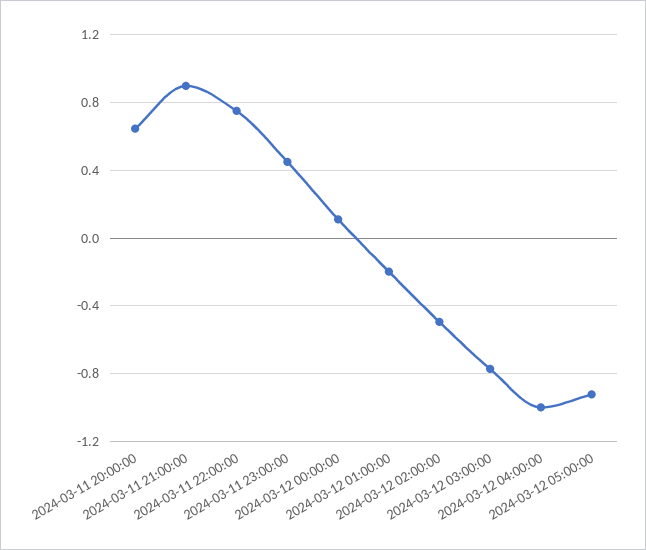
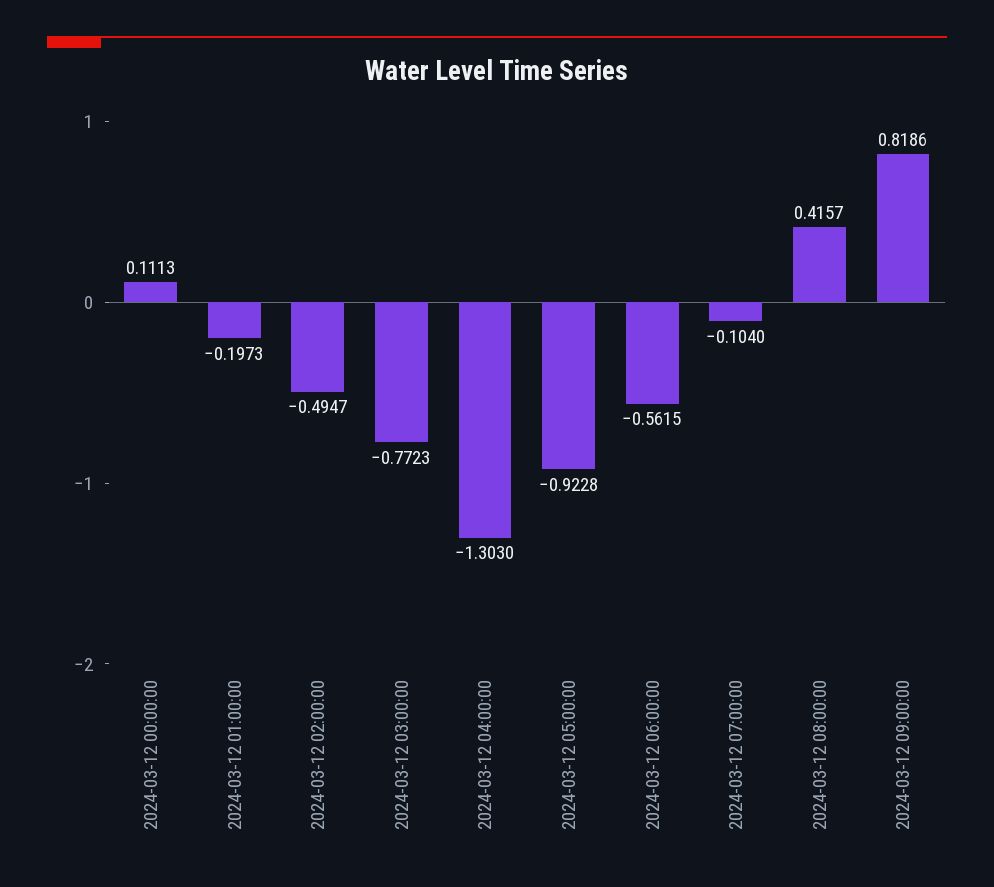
2024-03-11 20:00:00: 0.65 -> none
2024-03-11 21:00:00: 0.9 -> none
2024-03-11 22:00:00: 0.75 -> none
2024-03-11 23:00:00: 0.45 -> none
2024-03-12 04:00:00: -1 -> -1.303
2024-03-12 06:00:00: none -> -0.5615
2024-03-12 07:00:00: none -> -0.104
2024-03-12 08:00:00: none -> 0.4157
2024-03-12 09:00:00: none -> 0.8186

